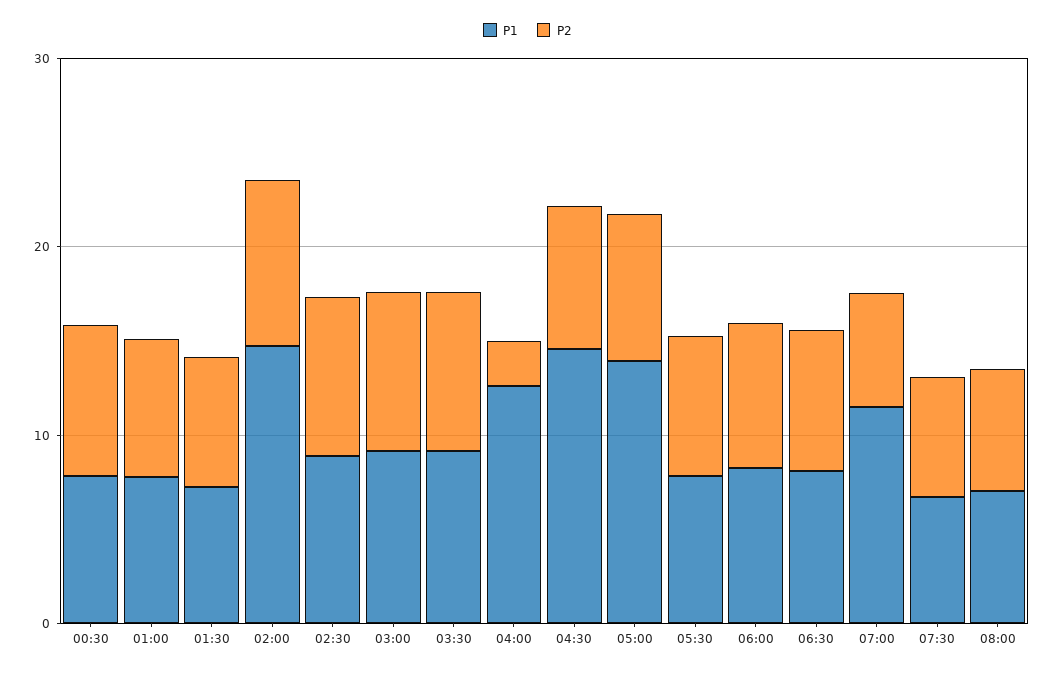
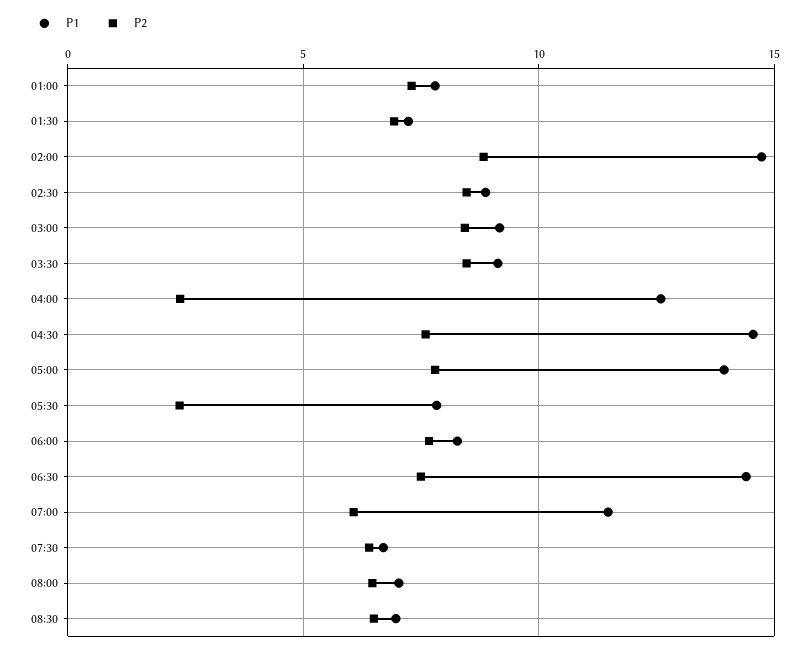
P1, 00:30: 8 -> none
P2, 00:30: 8 -> none
P2, 05:30: 8 -> 2.5
P1, 06:30: 8 -> 14.5
P1, 08:30: none -> 7
P2, 08:30: none -> 6.5

